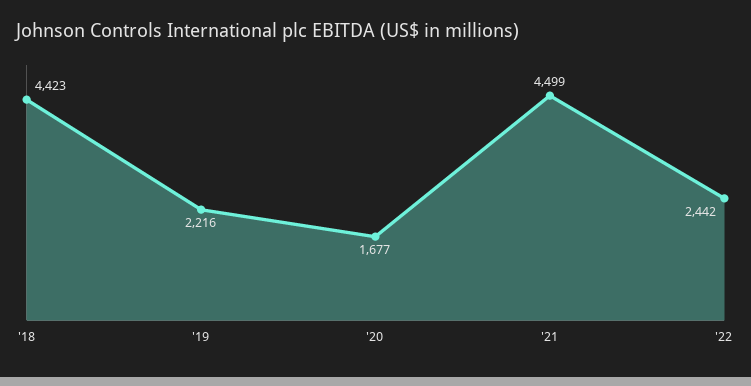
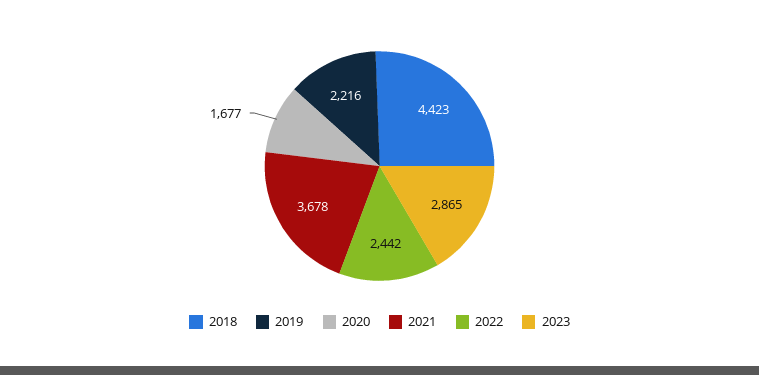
'21: 4499 -> 3678
2023: none -> 2865

